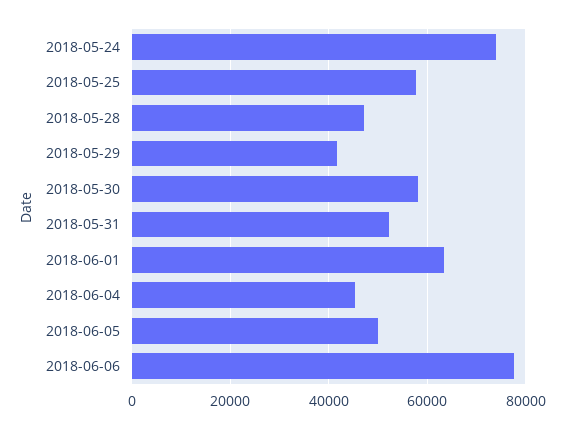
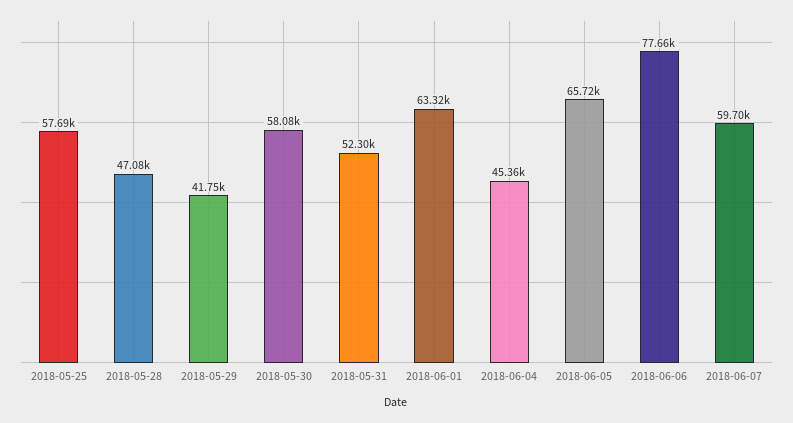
2018-05-24: 74000 -> none
2018-06-05: 50000 -> 65720
2018-06-07: none -> 59700

